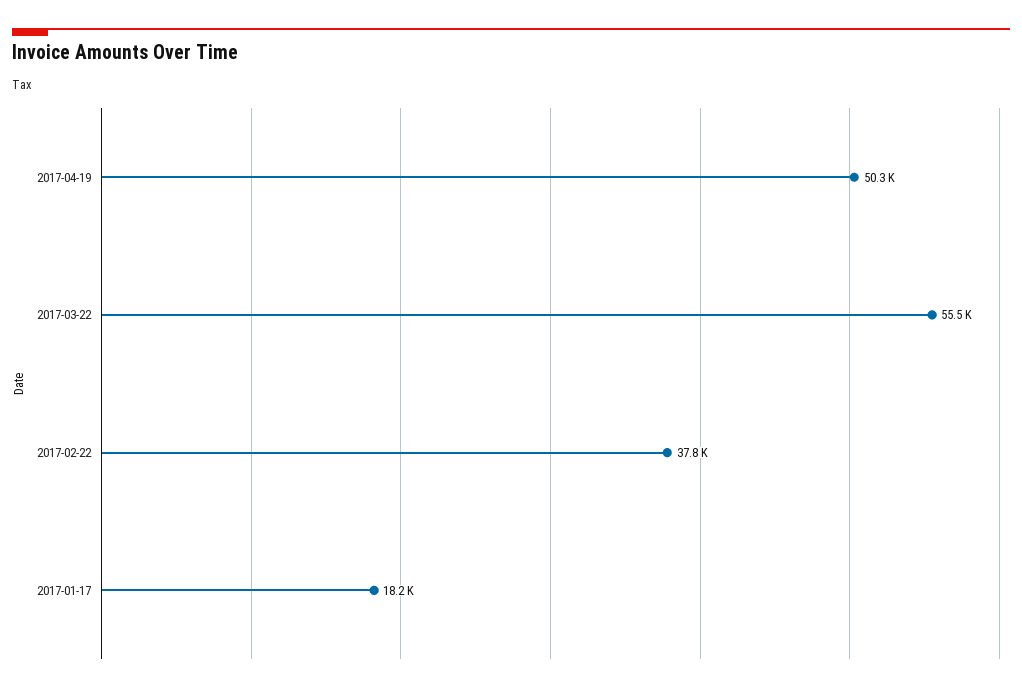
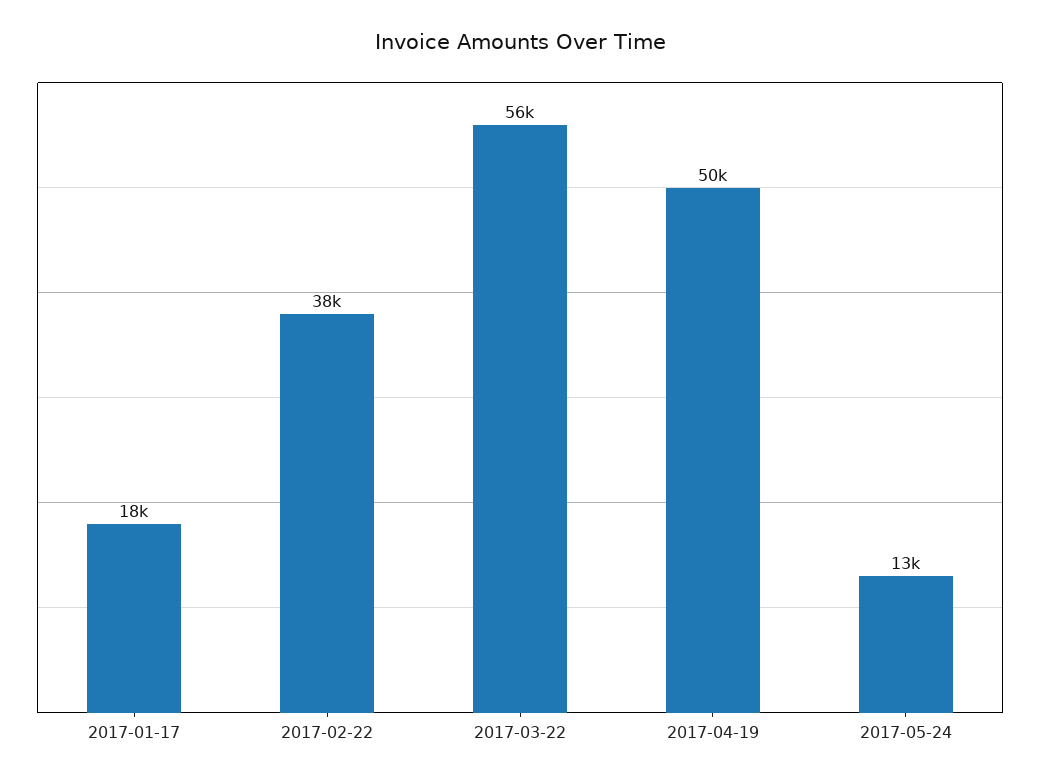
2017-05-24: none -> 13000

